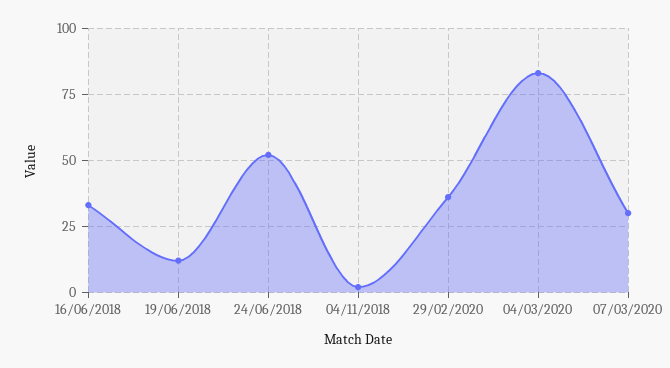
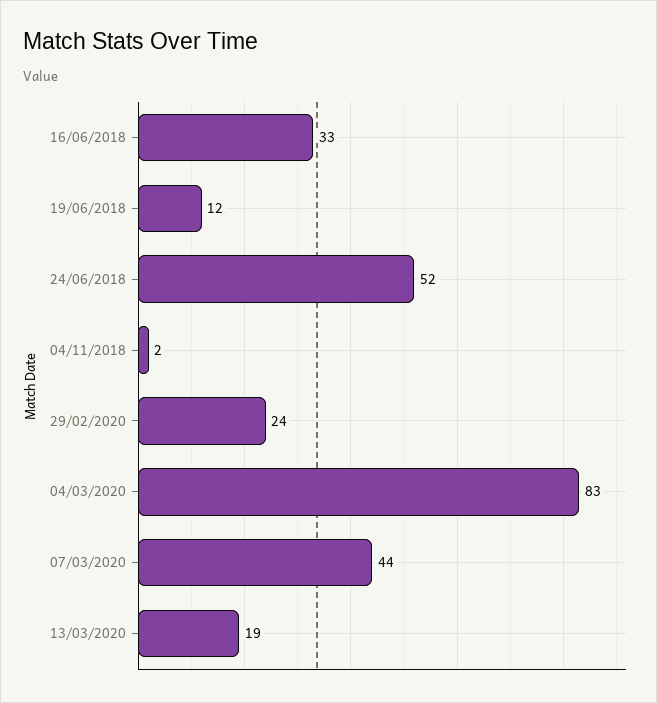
29/02/2020: 35 -> 24
07/03/2020: 30 -> 44
13/03/2020: none -> 19

